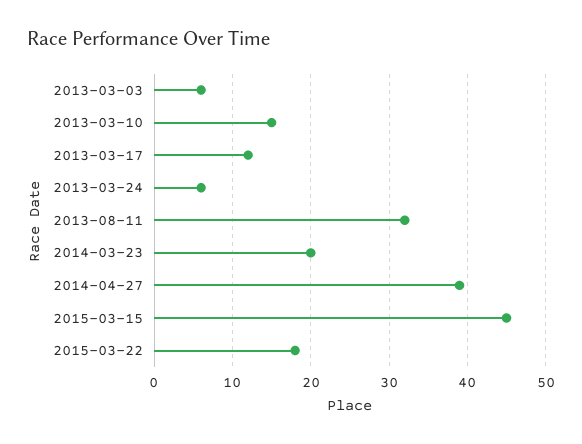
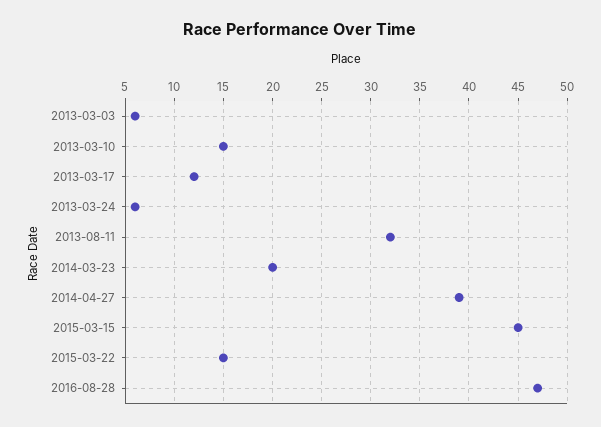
2015-03-22: 18 -> 15
2016-08-28: none -> 47

